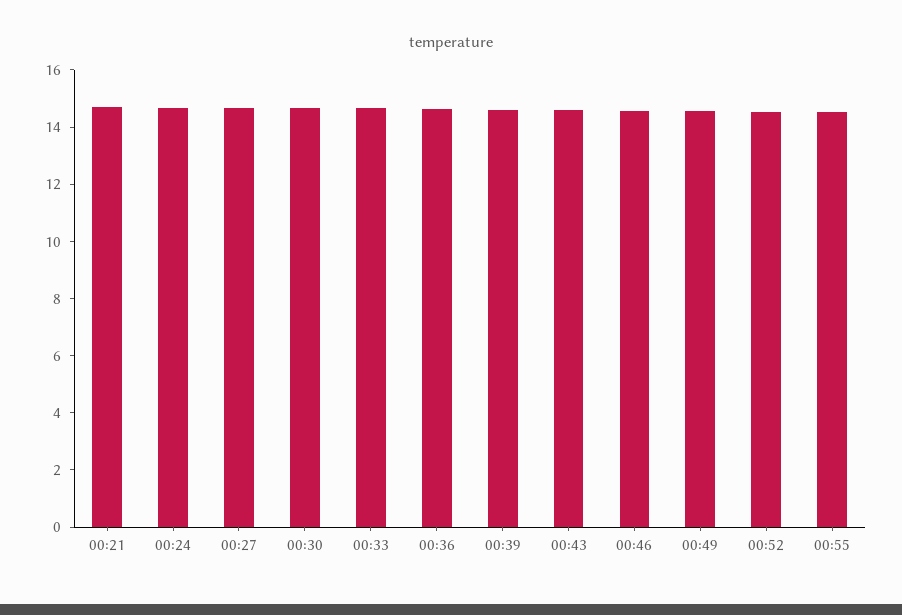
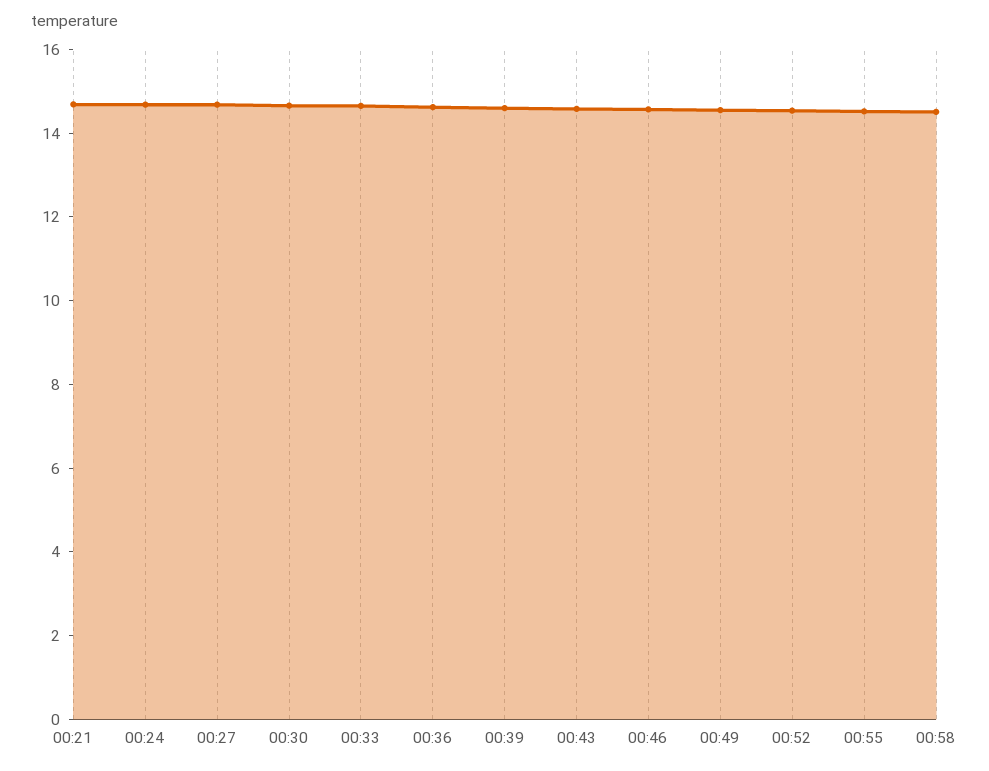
00:58: none -> 14.5

